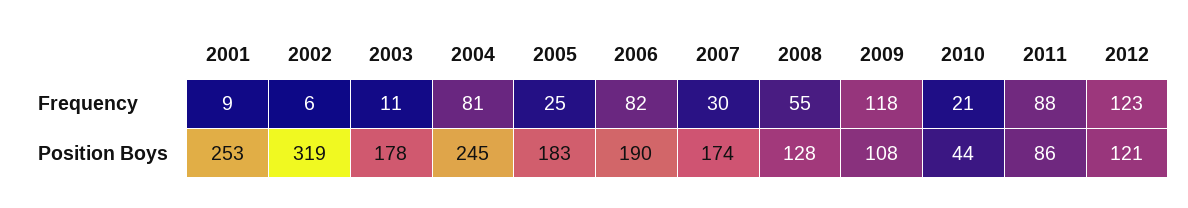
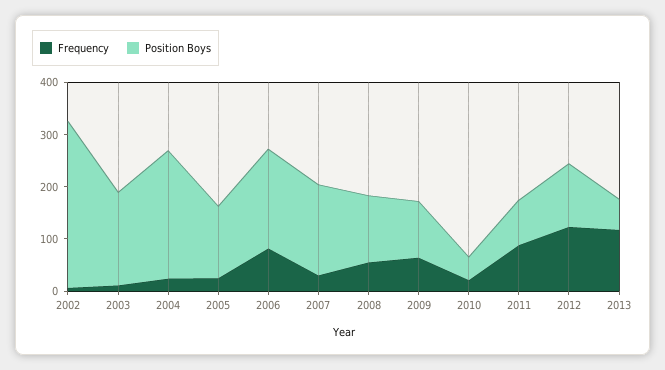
Frequency, 2001: 9 -> none
Frequency, 2004: 81 -> 20
Frequency, 2009: 118 -> 60
Position Boys, 2001: 253 -> none
Position Boys, 2005: 183 -> 140
Frequency, 2013: none -> 120
Position Boys, 2013: none -> 60

